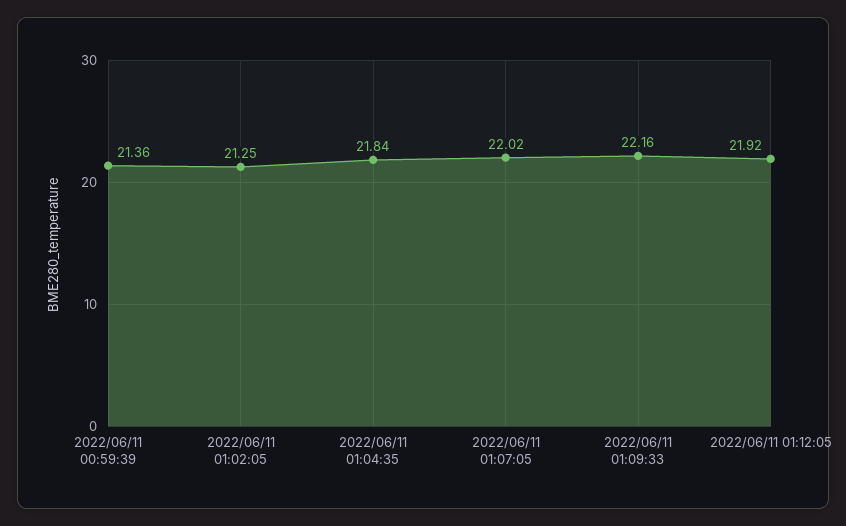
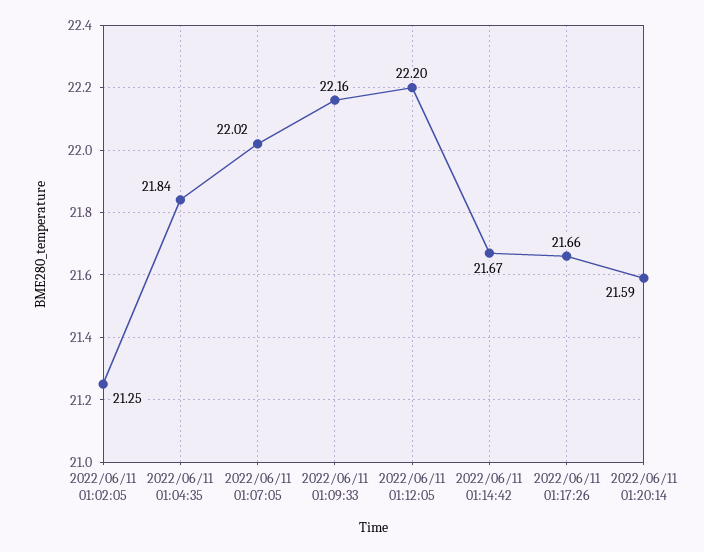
2022/06/11 00:59:39: 21.36 -> none
2022/06/11 01:12:05: 21.92 -> 22.2
2022/06/11 01:14:42: none -> 21.67
2022/06/11 01:17:26: none -> 21.66
2022/06/11 01:20:14: none -> 21.59

